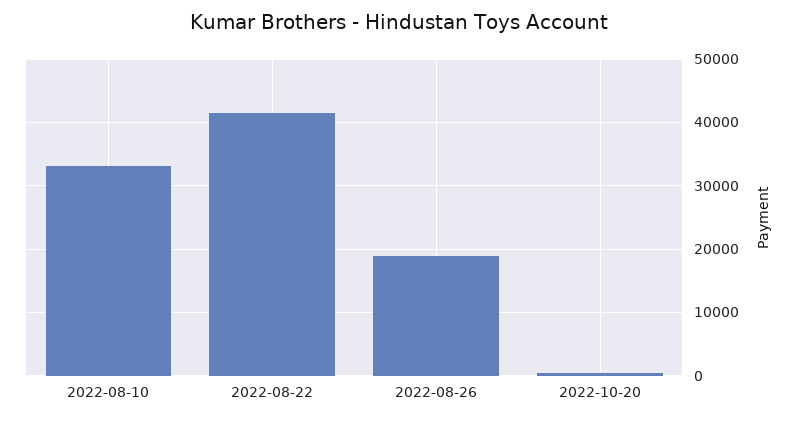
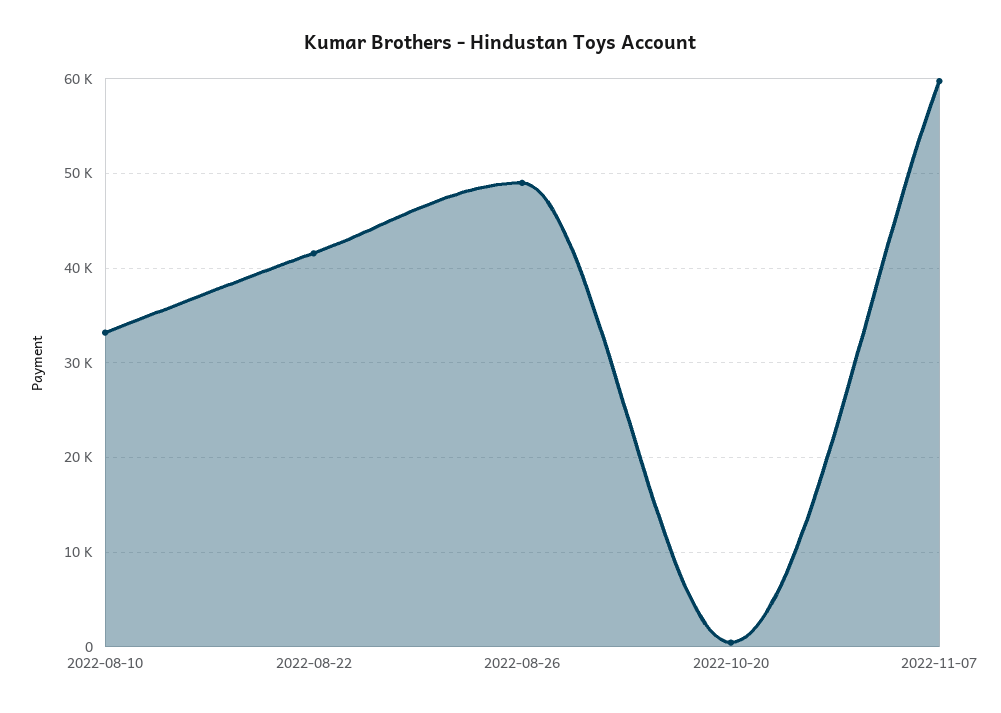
2022-08-26: 19000 -> 49000
2022-11-07: none -> 60000

